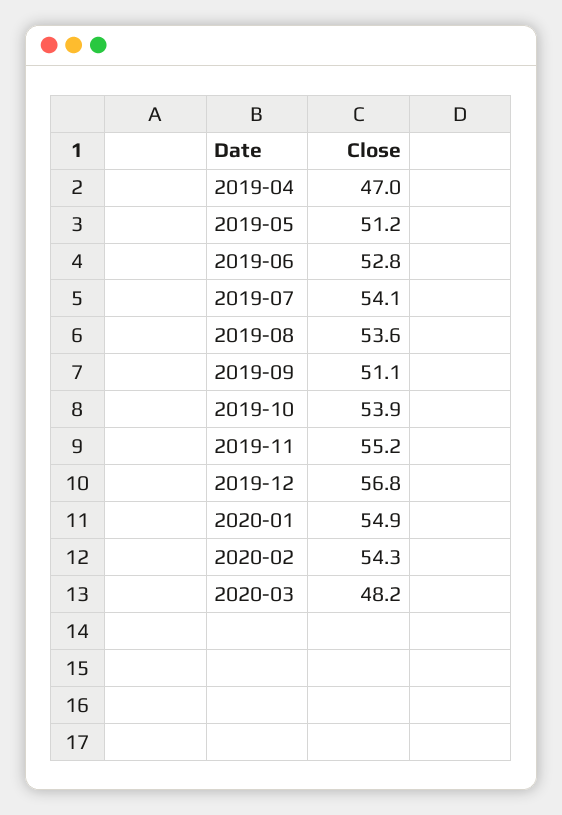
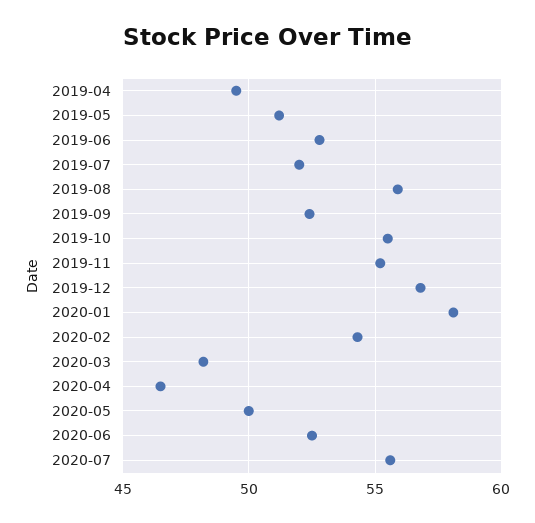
2019-04: 47 -> 49.5
2019-07: 54.1 -> 52
2019-08: 53.6 -> 56
2019-09: 51.1 -> 52.5
2019-10: 53.9 -> 55.5
2020-01: 54.9 -> 58
2020-04: none -> 46.5
2020-05: none -> 50
2020-06: none -> 52.5
2020-07: none -> 55.5

